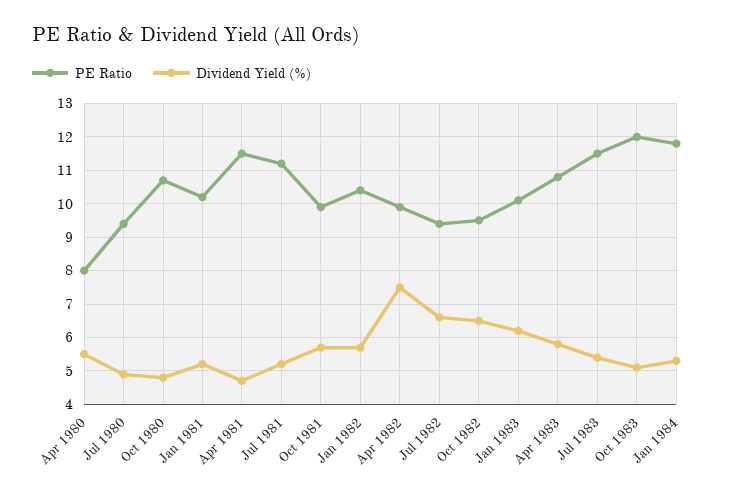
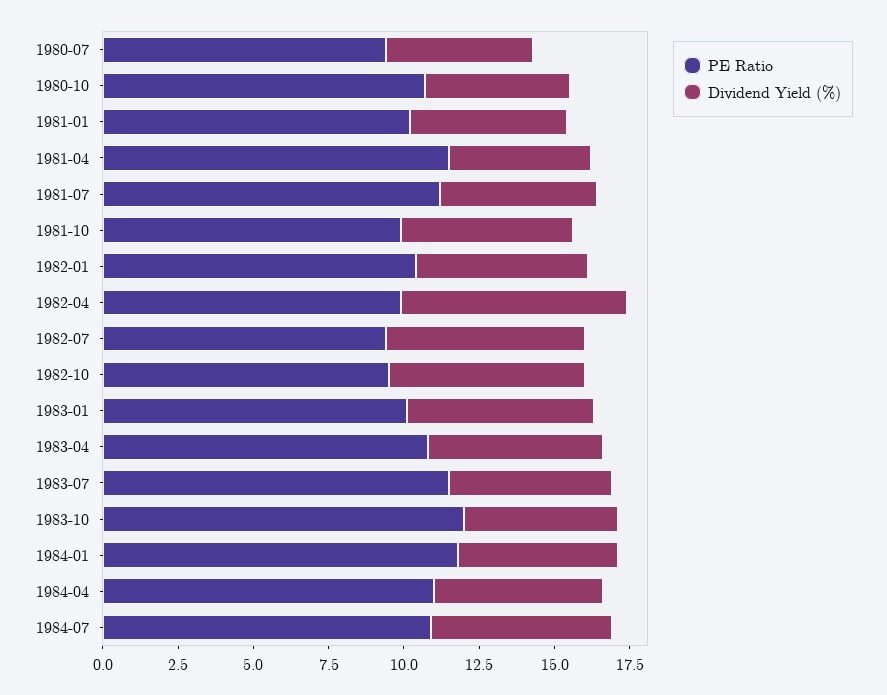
PE Ratio, Apr 1980: 8 -> none
Dividend Yield (%), Apr 1980: 5.5 -> none
PE Ratio, 1984-04: none -> 11
Dividend Yield (%), 1984-04: none -> 5.5
PE Ratio, 1984-07: none -> 11
Dividend Yield (%), 1984-07: none -> 6

